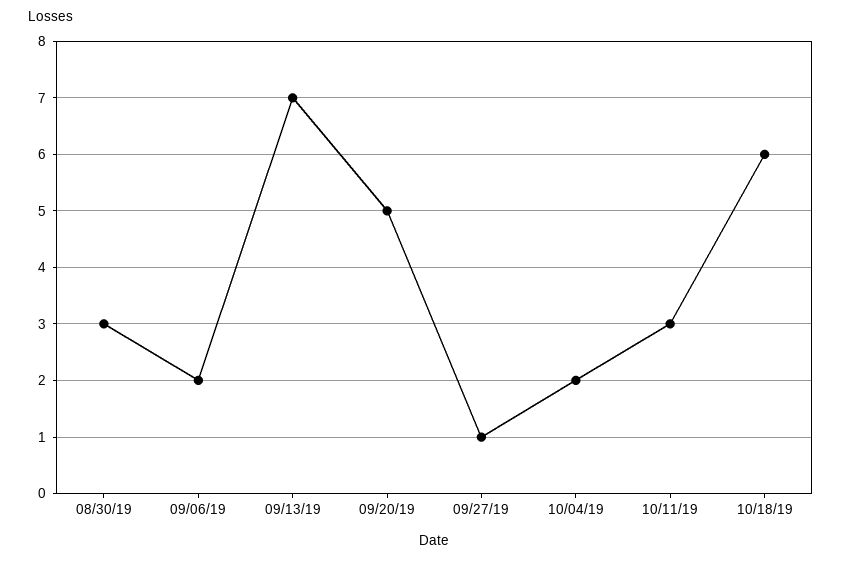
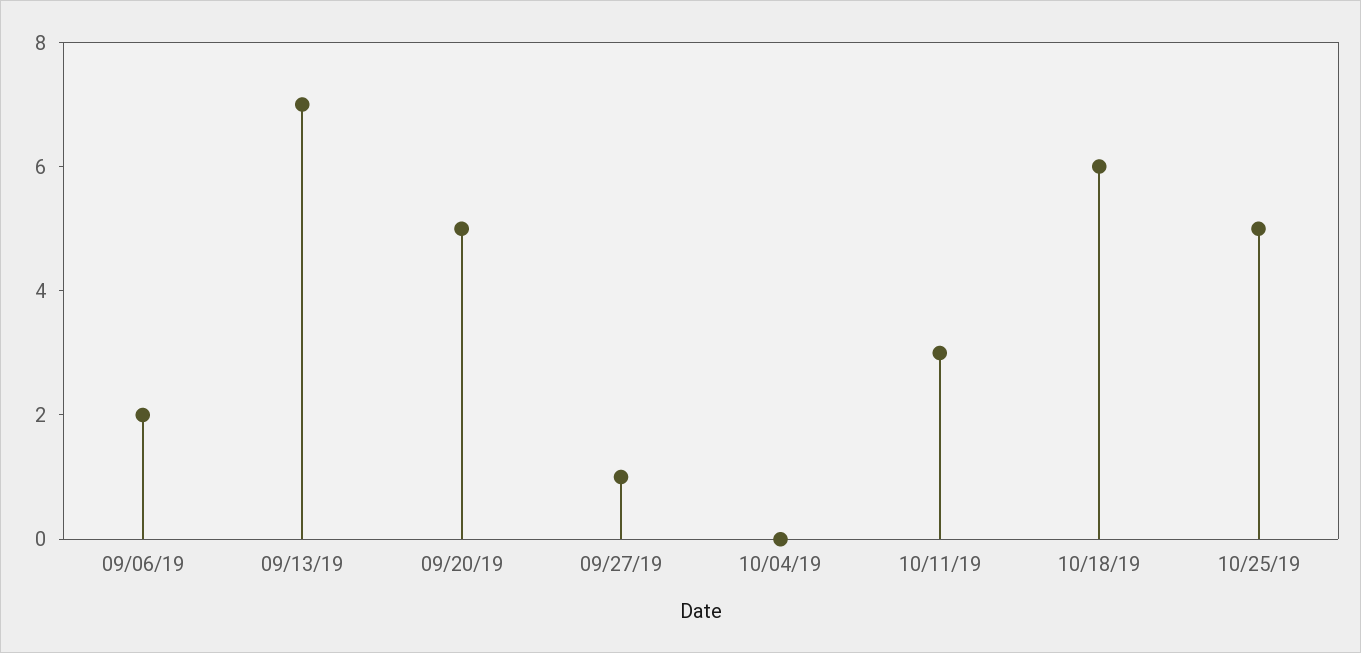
08/30/19: 3 -> none
10/04/19: 2 -> 0
10/25/19: none -> 5

